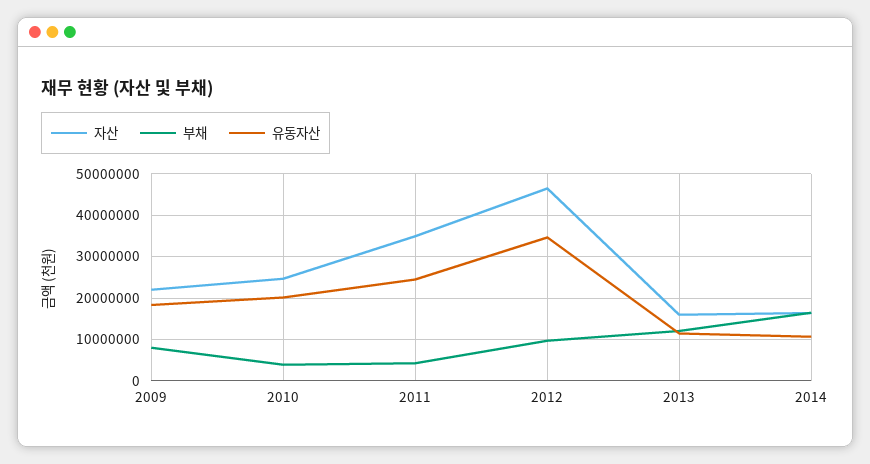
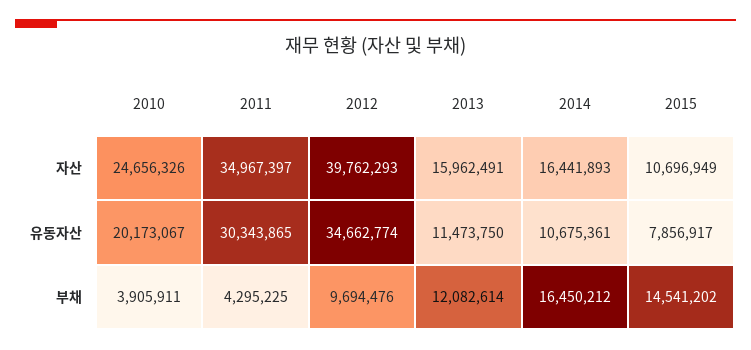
자산, 2009: 22000000 -> none
부채, 2009: 8000000 -> none
유동자산, 2009: 18000000 -> none
유동자산, 2011: 24000000 -> 30343865
자산, 2012: 46000000 -> 39762293
자산, 2015: none -> 10696949
유동자산, 2015: none -> 7856917
부채, 2015: none -> 14541202

